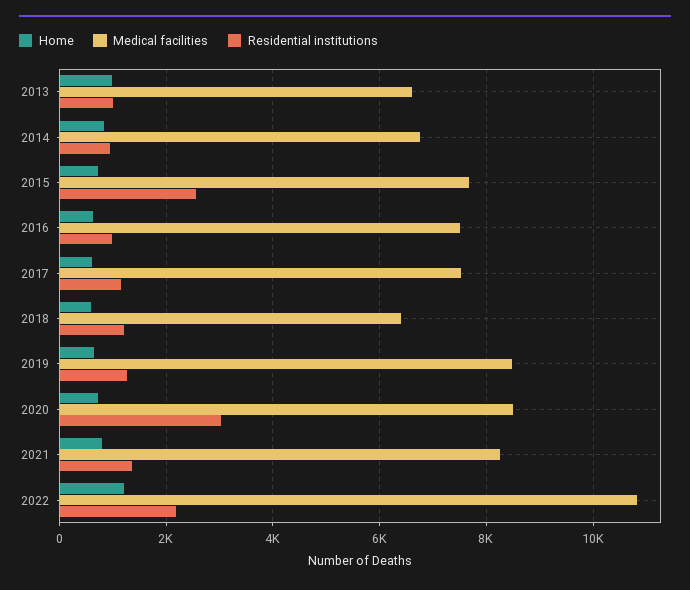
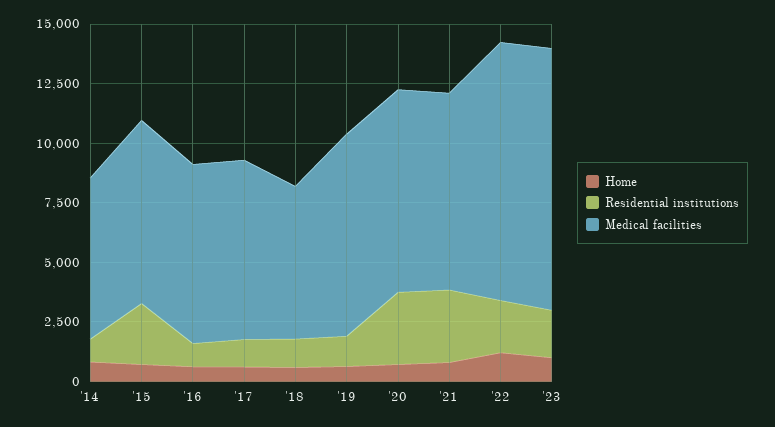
Home, 2013: 1000 -> none
Medical facilities, 2013: 6600 -> none
Residential institutions, 2013: 1000 -> none
Residential institutions, 2021: 1400 -> 3000
Home, '23: none -> 1000
Residential institutions, '23: none -> 2000
Medical facilities, '23: none -> 11000

